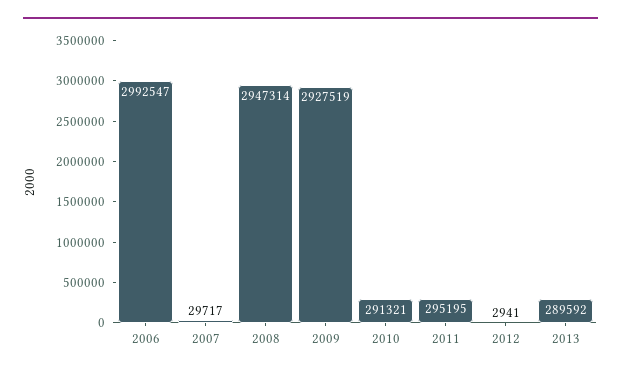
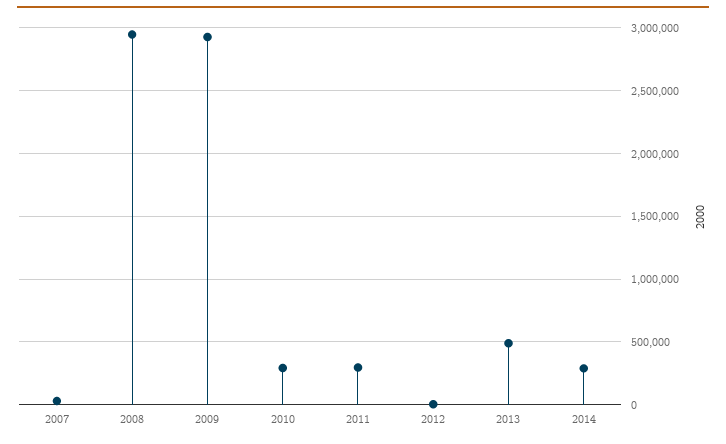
2006: 2992547 -> none
2013: 289592 -> 500000
2014: none -> 300000

